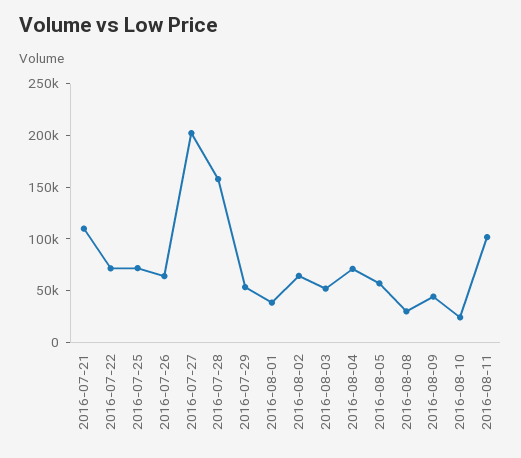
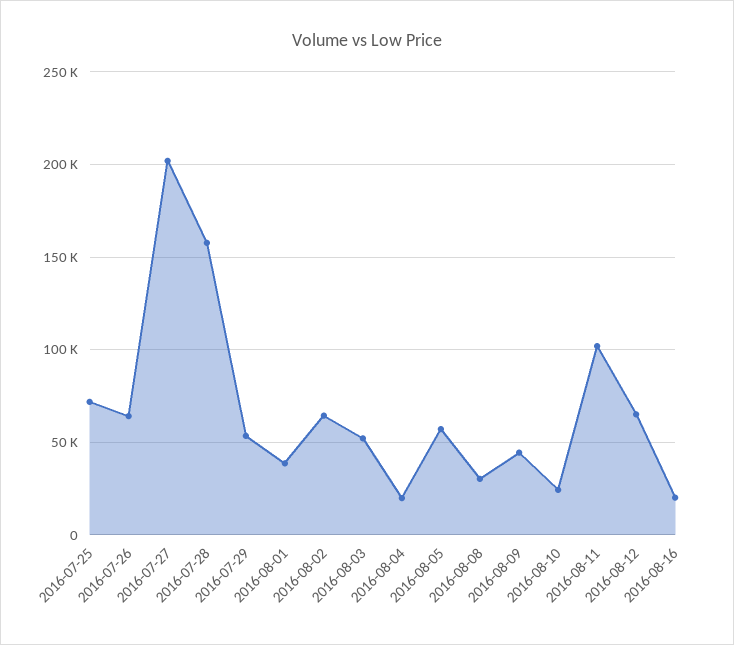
2016-07-21: 110000 -> none
2016-07-22: 70000 -> none
2016-08-04: 70000 -> 20000
2016-08-12: none -> 65000
2016-08-16: none -> 20000

